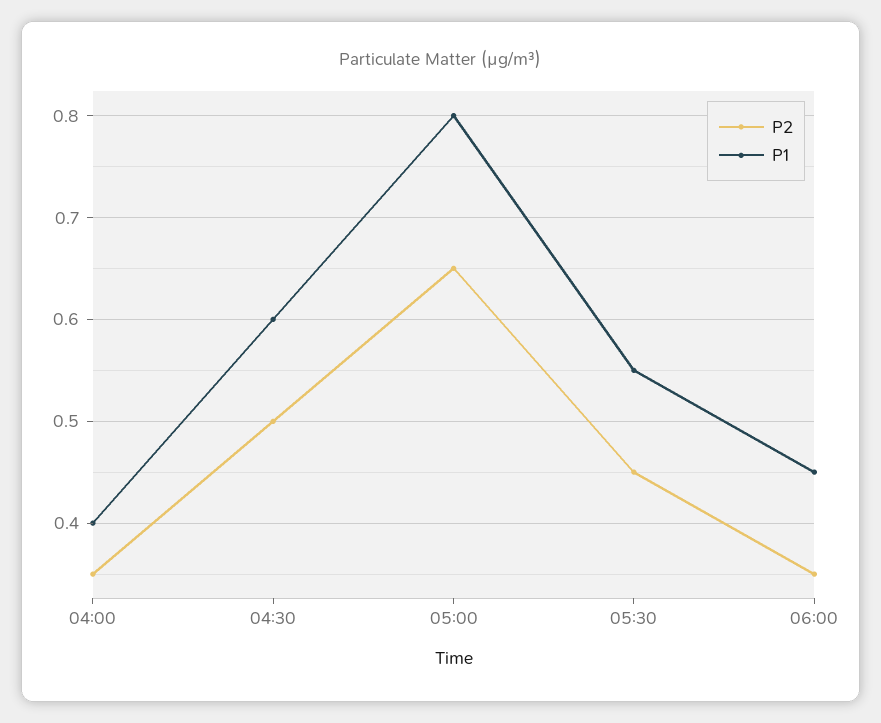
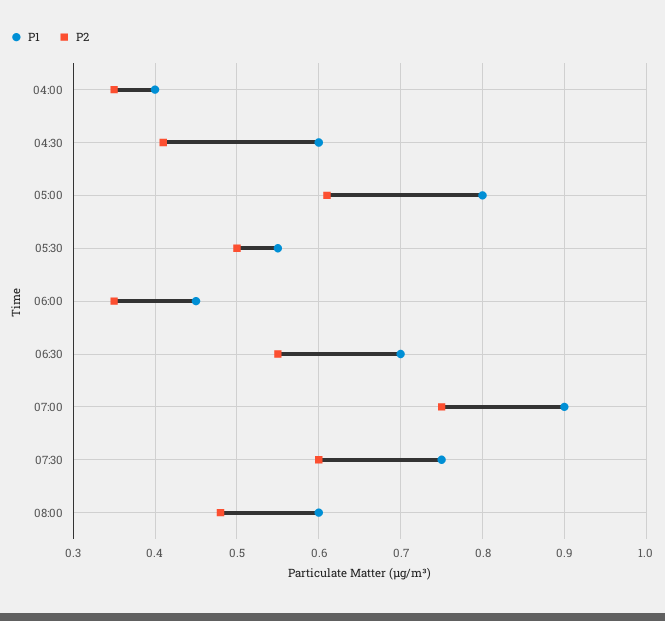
P2, 04:30: 0.5 -> 0.41
P2, 05:00: 0.65 -> 0.61
P2, 05:30: 0.45 -> 0.5
P1, 06:30: none -> 0.7
P2, 06:30: none -> 0.55
P1, 07:00: none -> 0.9
P2, 07:00: none -> 0.75
P1, 07:30: none -> 0.75
P2, 07:30: none -> 0.6
P1, 08:00: none -> 0.6
P2, 08:00: none -> 0.48

